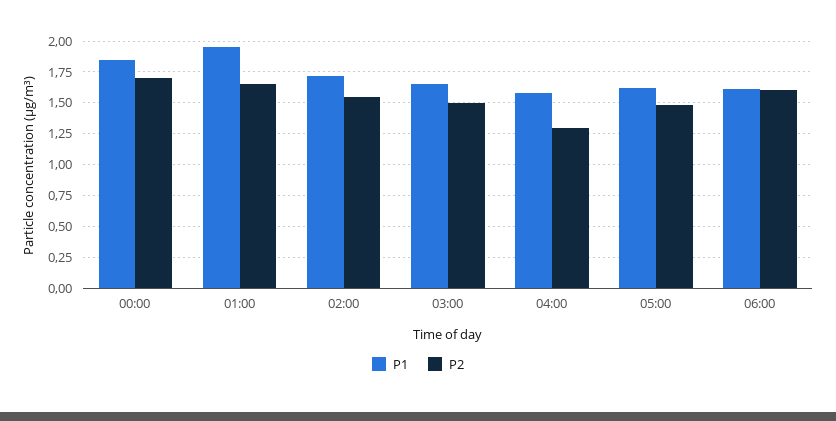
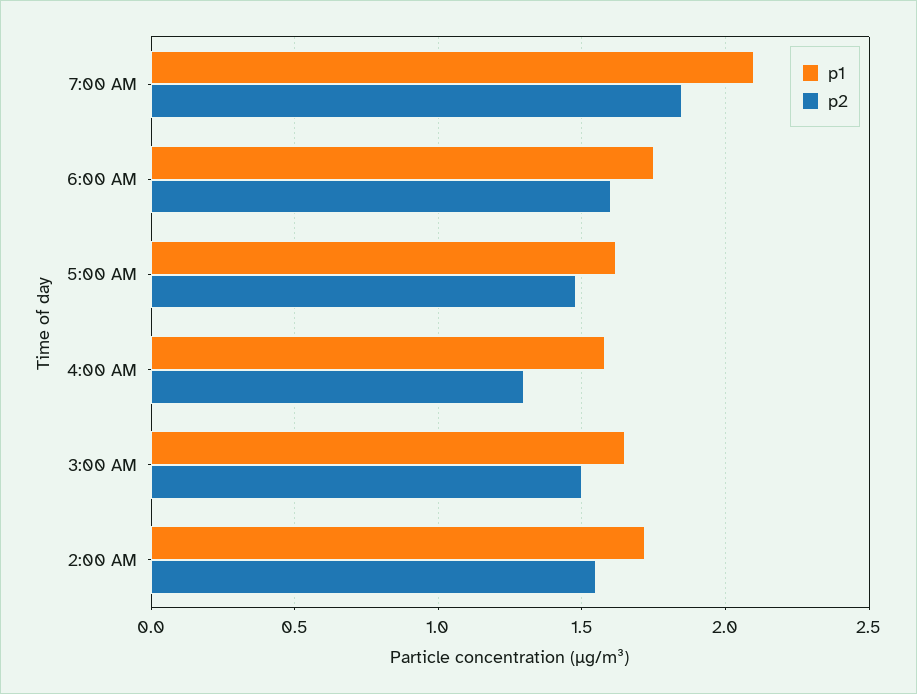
P1, 00:00: 1.85 -> none
P2, 00:00: 1.7 -> none
P1, 01:00: 1.95 -> none
P2, 01:00: 1.65 -> none
P1, 06:00: 1.6 -> 1.75
P1, 7:00 AM: none -> 2.1
P2, 7:00 AM: none -> 1.85

